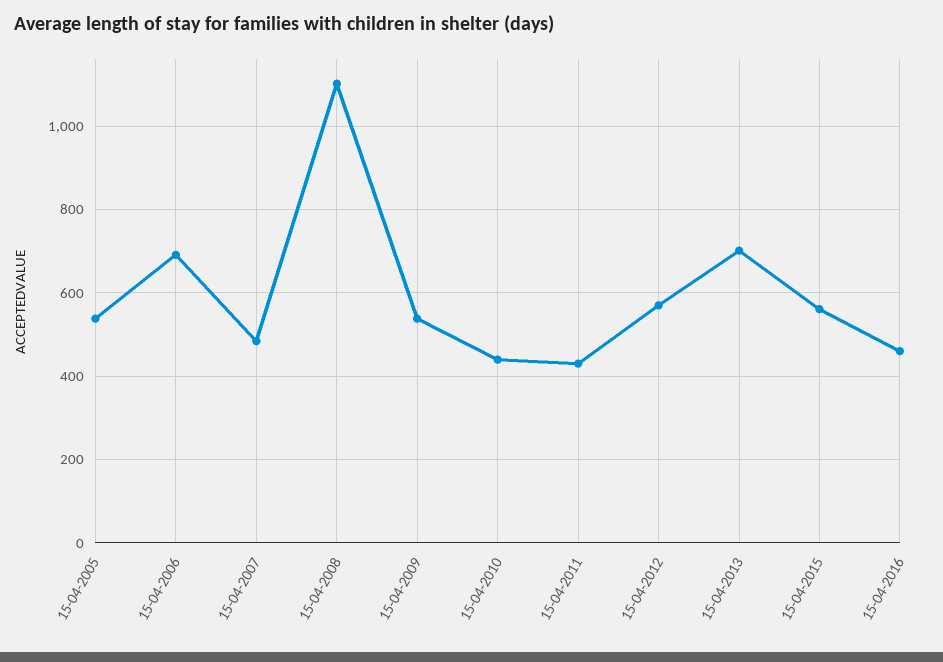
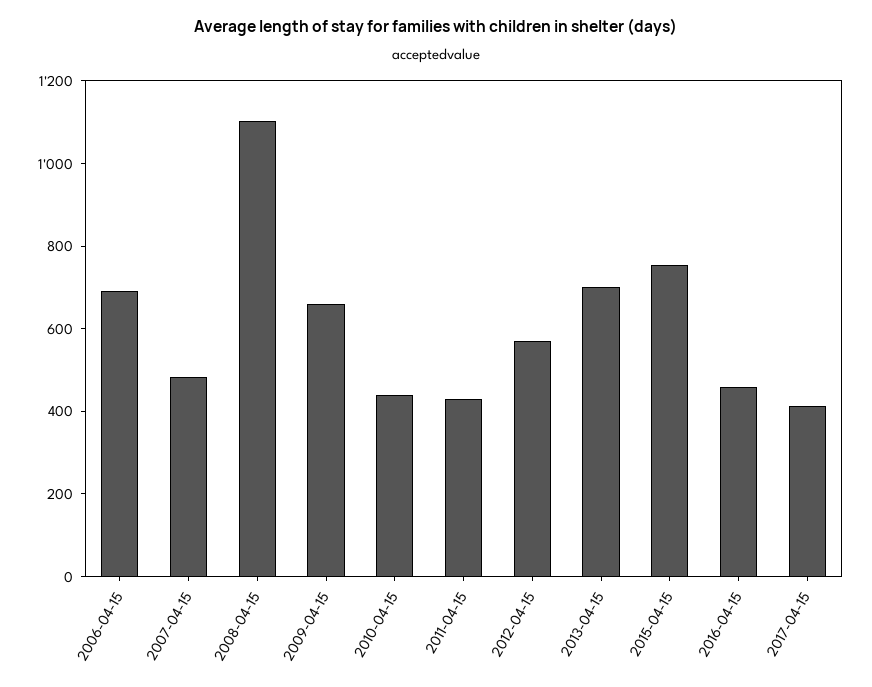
15-04-2005: 540 -> none
15-04-2009: 540 -> 650
15-04-2015: 560 -> 750
2017-04-15: none -> 400

